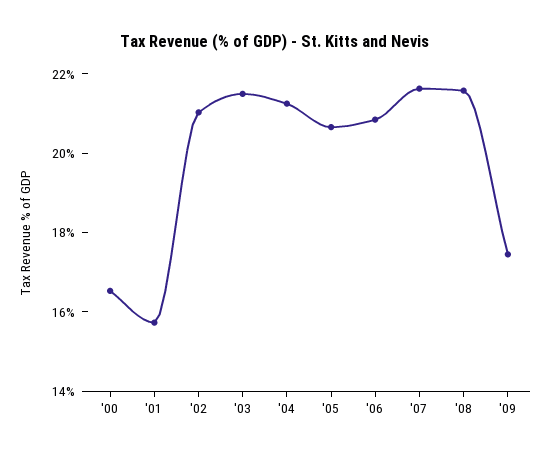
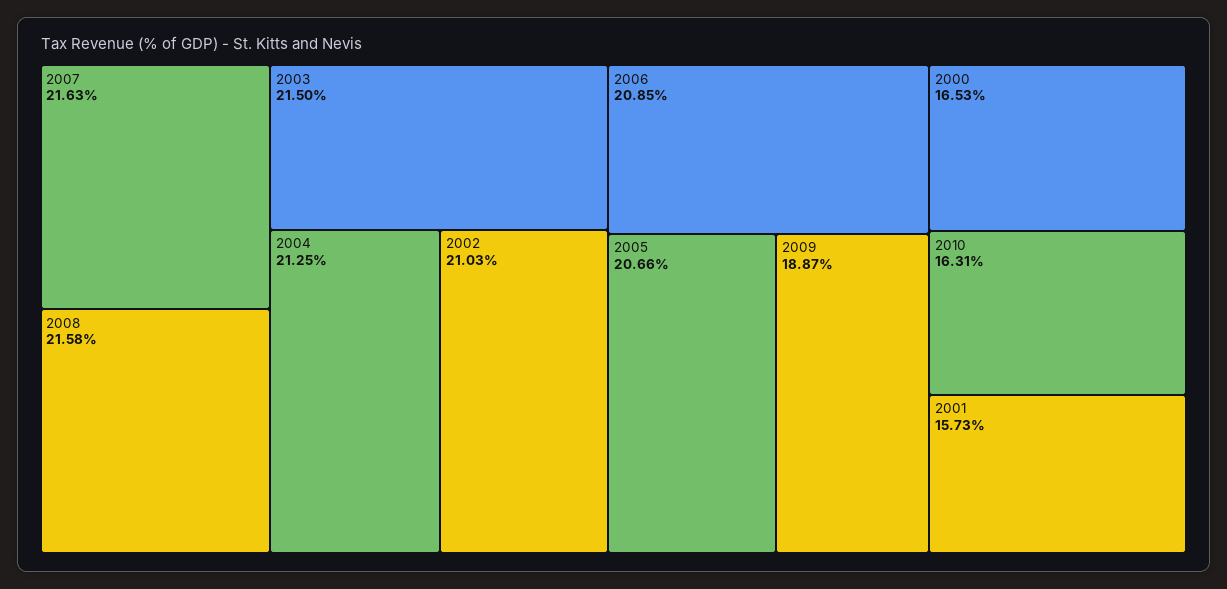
'09: 17.5 -> 18.87
2010: none -> 16.31

